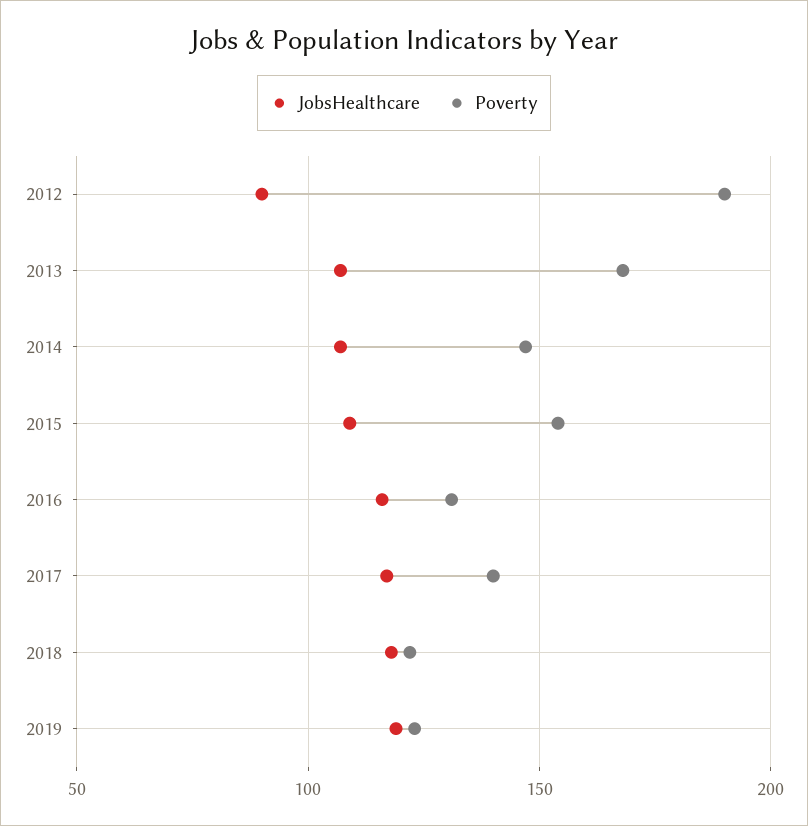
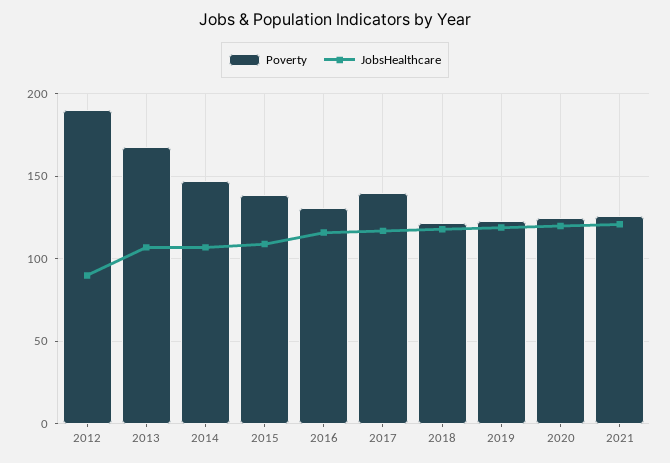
Poverty, 2015: 155 -> 140
Poverty, 2020: none -> 125
JobsHealthcare, 2020: none -> 120
Poverty, 2021: none -> 125
JobsHealthcare, 2021: none -> 120

